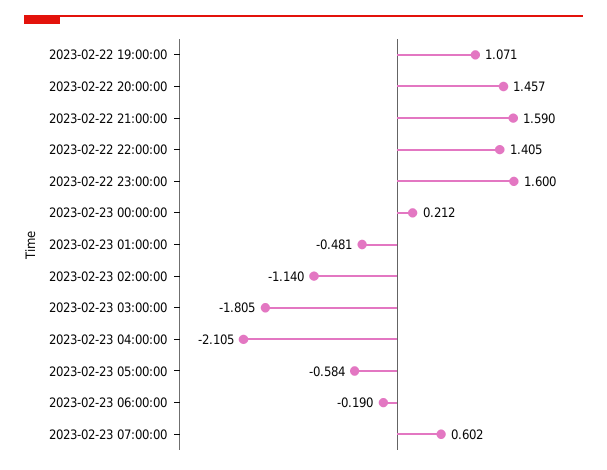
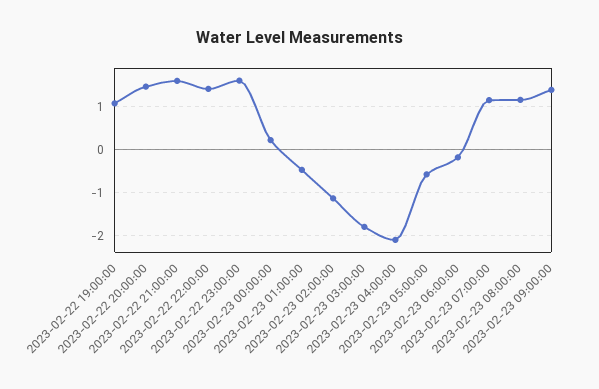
2023-02-23 07:00:00: 0.602 -> 1.2
2023-02-23 08:00:00: none -> 1.2
2023-02-23 09:00:00: none -> 1.4

